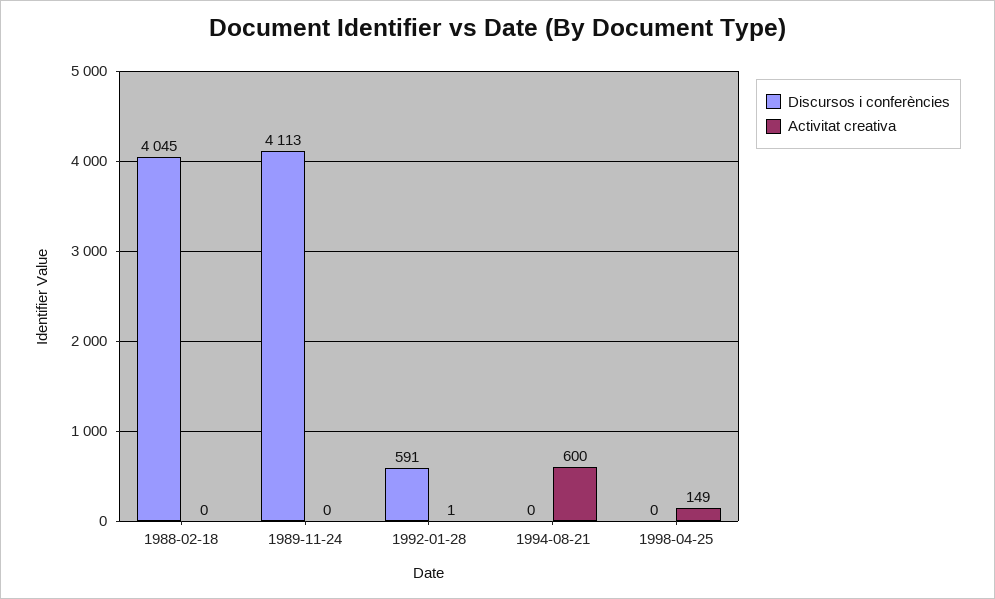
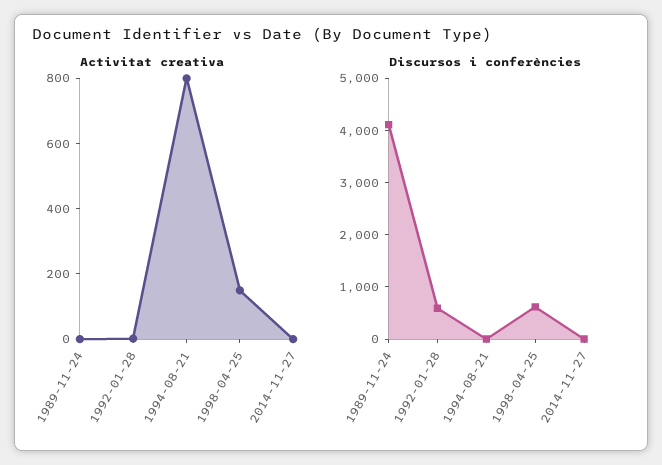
Discursos i conferències, 1988-02-18: 4045 -> none
Activitat creativa, 1988-02-18: 0 -> none
Activitat creativa, 1994-08-21: 600 -> 800
Discursos i conferències, 1998-04-25: 0 -> 600
Activitat creativa, 2014-11-27: none -> 0
Discursos i conferències, 2014-11-27: none -> 0

